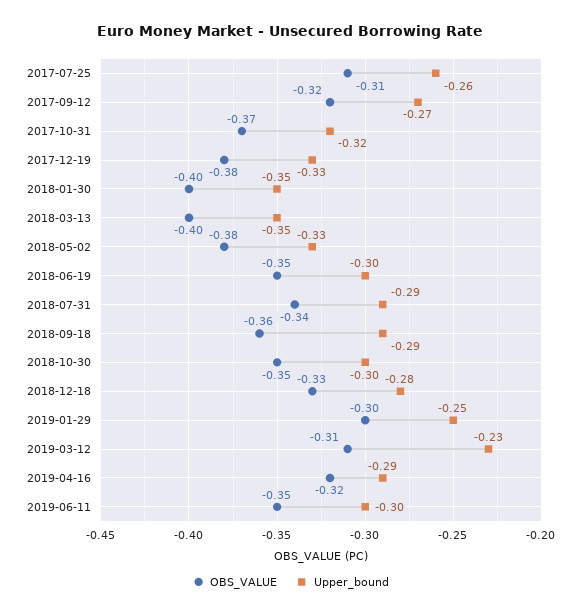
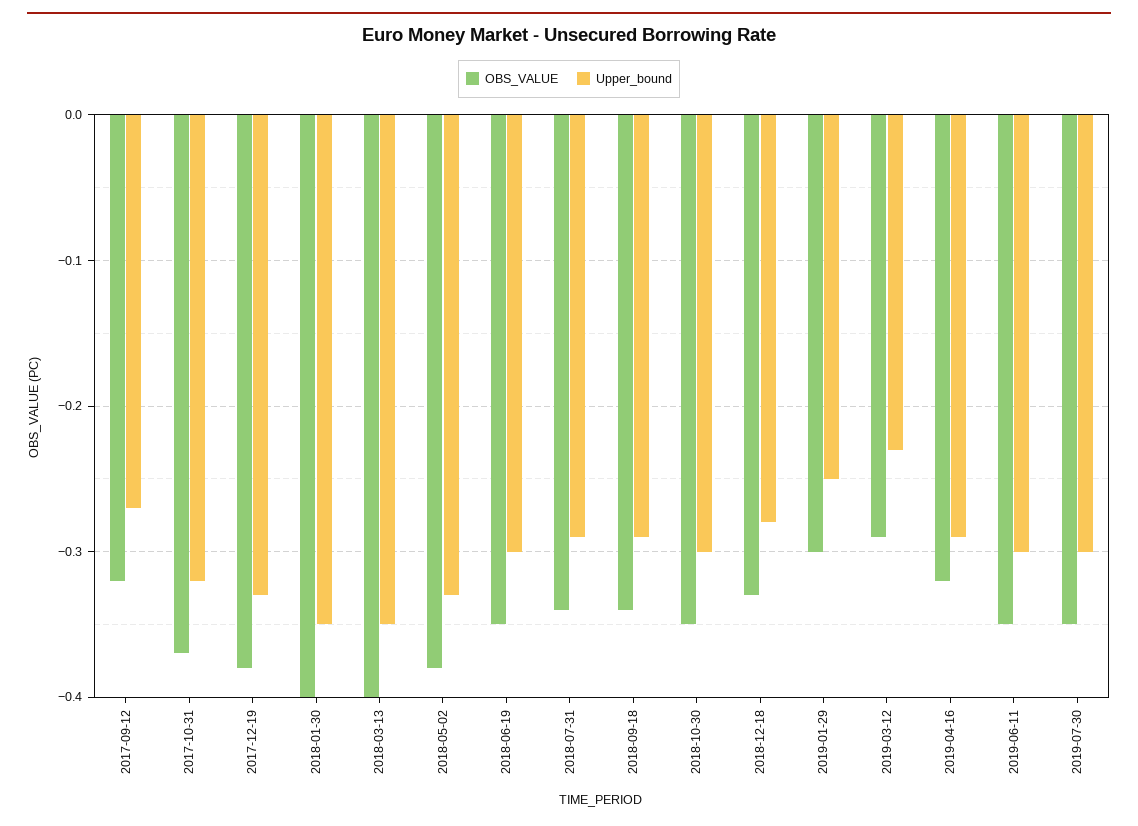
OBS_VALUE, 2017-07-25: -0.31 -> none
Upper_bound, 2017-07-25: -0.26 -> none
OBS_VALUE, 2018-09-18: -0.36 -> -0.34
OBS_VALUE, 2019-03-12: -0.31 -> -0.29
OBS_VALUE, 2019-07-30: none -> -0.35
Upper_bound, 2019-07-30: none -> -0.3

